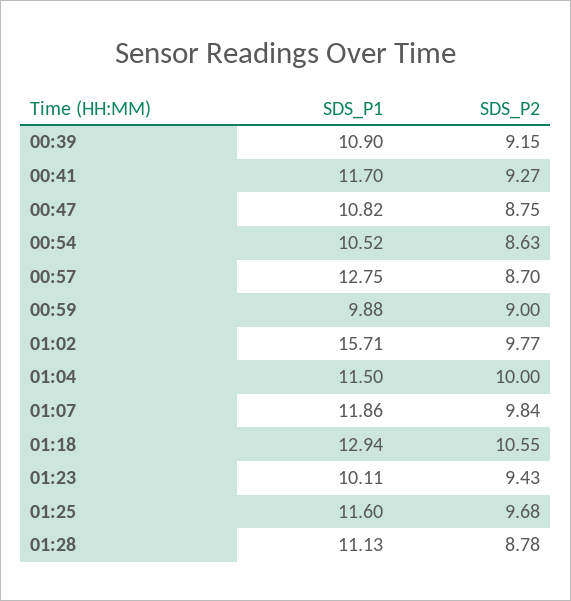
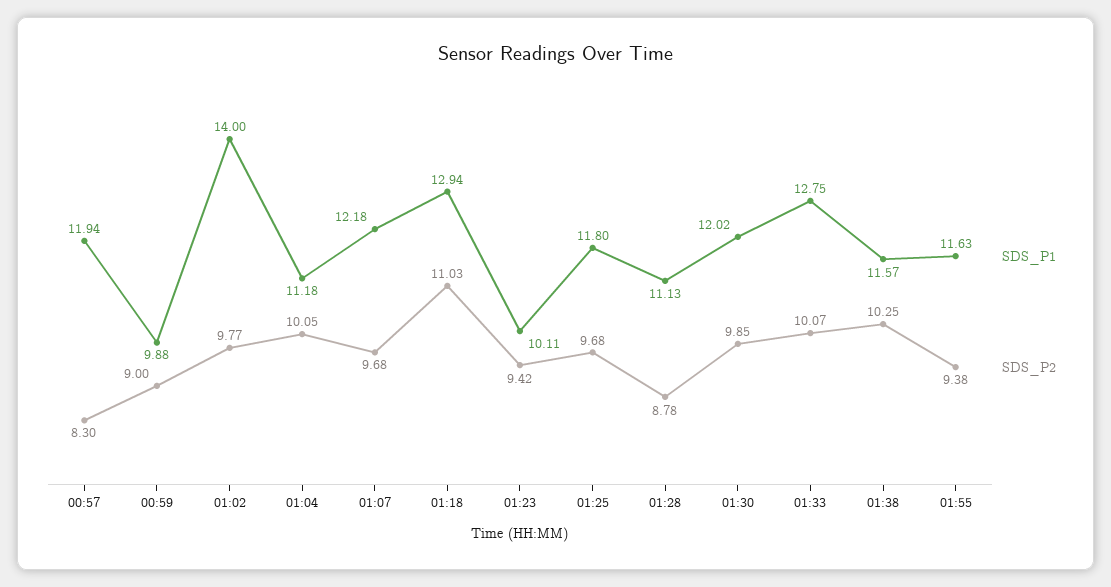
SDS_P1, 00:39: 10.9 -> none
SDS_P2, 00:39: 9.15 -> none
SDS_P1, 00:41: 11.7 -> none
SDS_P2, 00:41: 9.27 -> none
SDS_P1, 00:47: 10.82 -> none
SDS_P2, 00:47: 8.75 -> none
SDS_P1, 00:54: 10.52 -> none
SDS_P2, 00:54: 8.63 -> none
SDS_P1, 00:57: 12.75 -> 11.94
SDS_P2, 00:57: 8.7 -> 8.3
SDS_P1, 01:02: 15.71 -> 14
SDS_P1, 01:04: 11.5 -> 11.18
SDS_P2, 01:04: 10 -> 10.05
SDS_P1, 01:07: 11.86 -> 12.18
SDS_P2, 01:07: 9.84 -> 9.68
SDS_P2, 01:18: 10.55 -> 11.03
SDS_P2, 01:23: 9.43 -> 9.42
SDS_P1, 01:25: 11.6 -> 11.8
SDS_P1, 01:30: none -> 12.02
SDS_P2, 01:30: none -> 9.85
SDS_P1, 01:33: none -> 12.75
SDS_P2, 01:33: none -> 10.07
SDS_P1, 01:38: none -> 11.57
SDS_P2, 01:38: none -> 10.25
SDS_P1, 01:55: none -> 11.63
SDS_P2, 01:55: none -> 9.38

